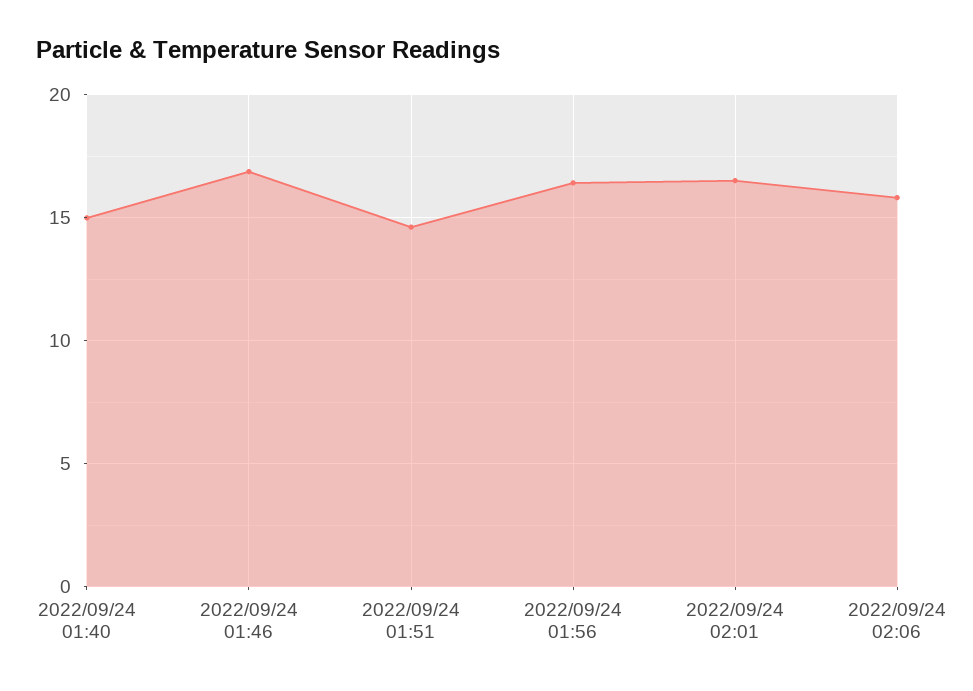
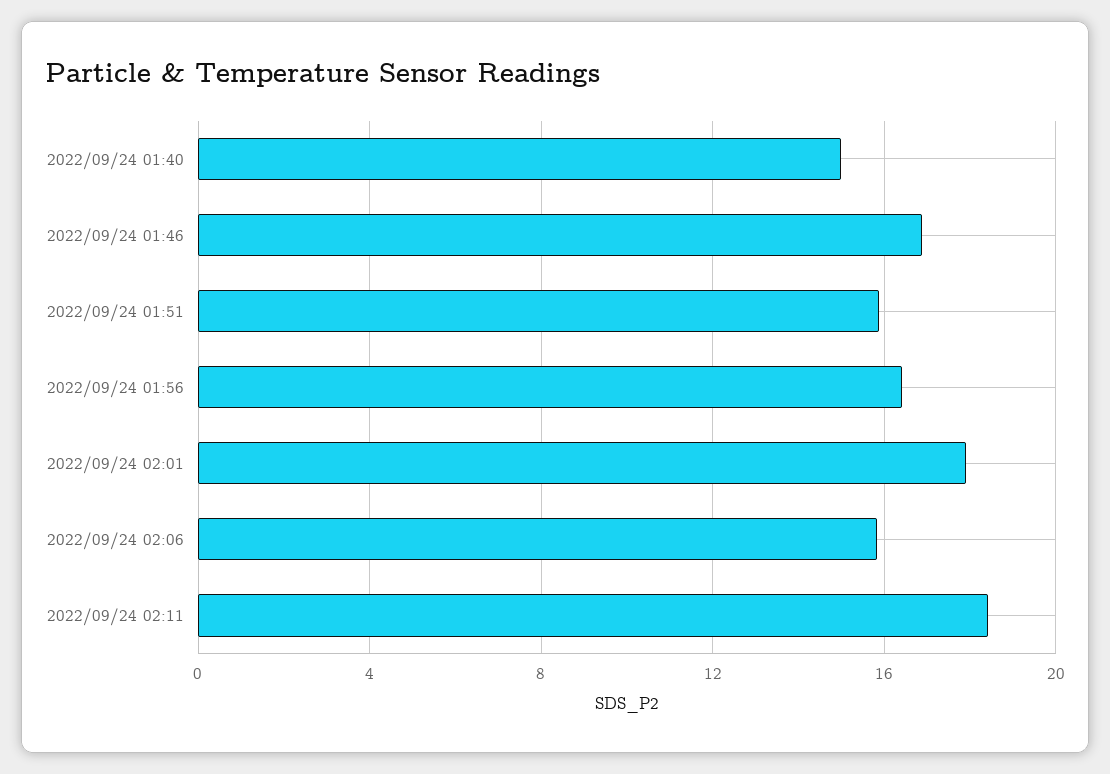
2022/09/24 01:51: 14.5 -> 16
2022/09/24 02:01: 16.5 -> 18
2022/09/24 02:11: none -> 18.5

